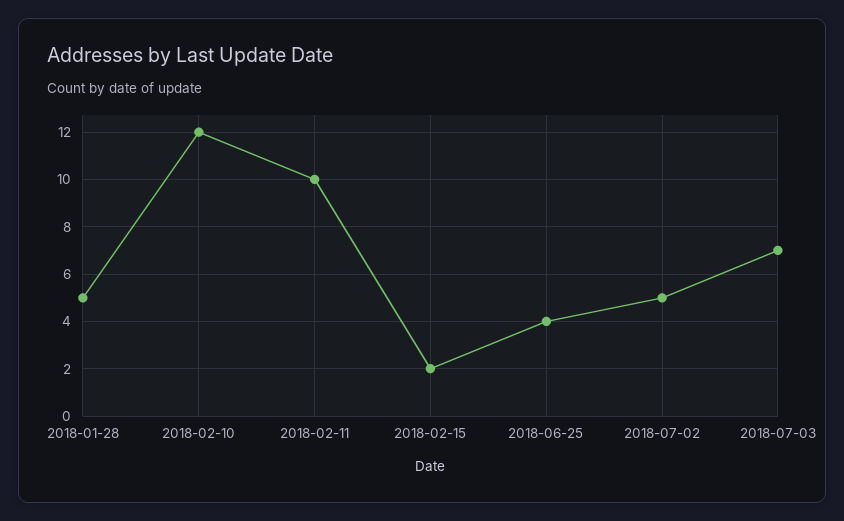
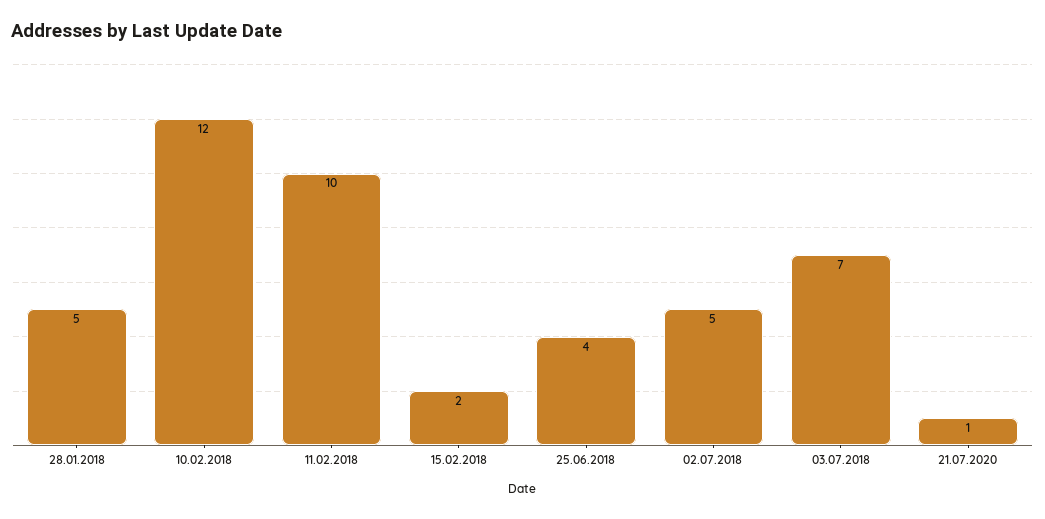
21.07.2020: none -> 1

